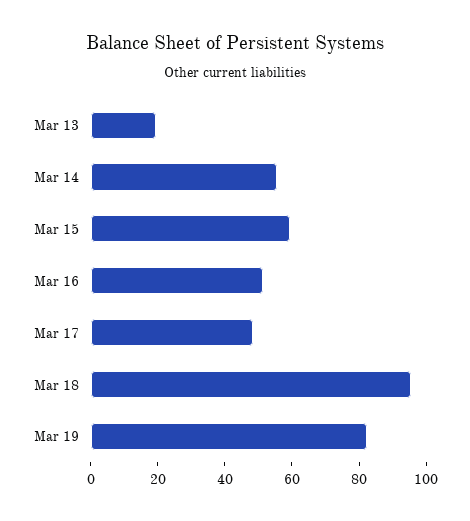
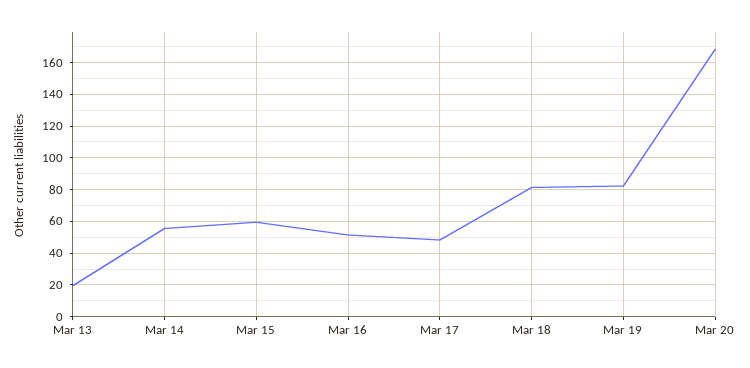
Mar 18: 95 -> 80
Mar 20: none -> 170

